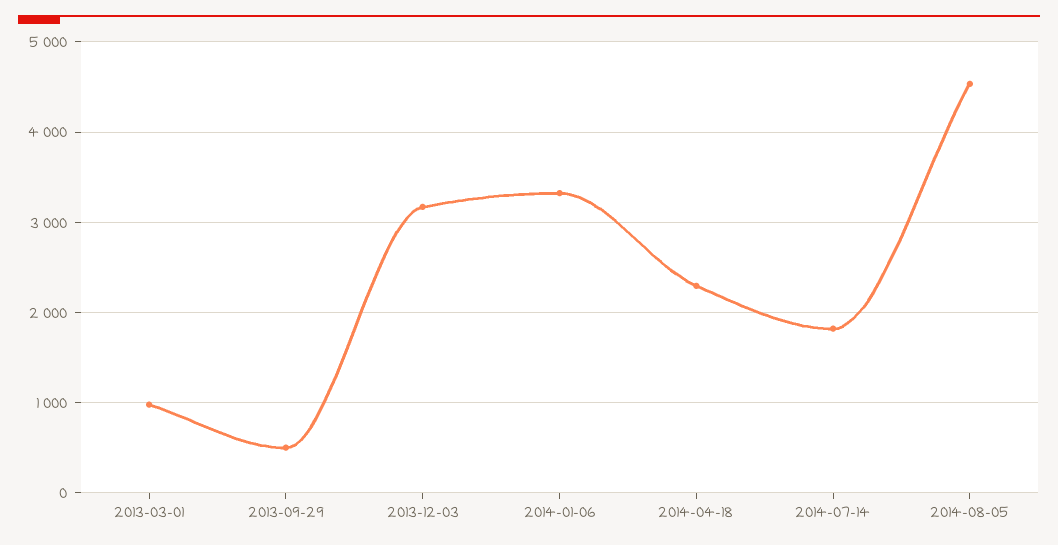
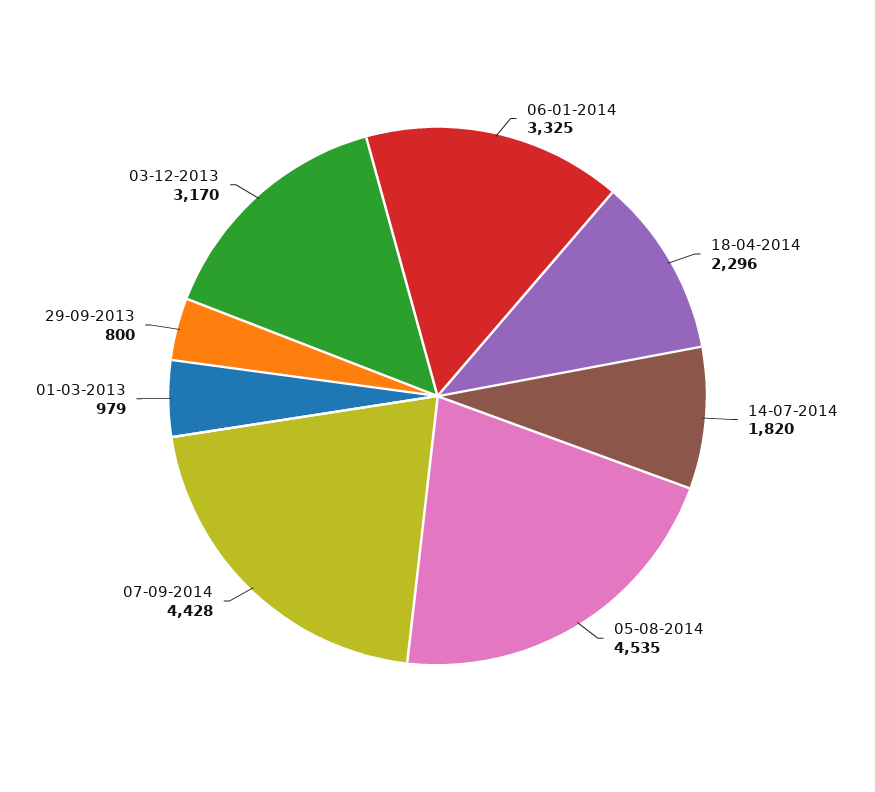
2013-09-29: 500 -> 800
07-09-2014: none -> 4428

